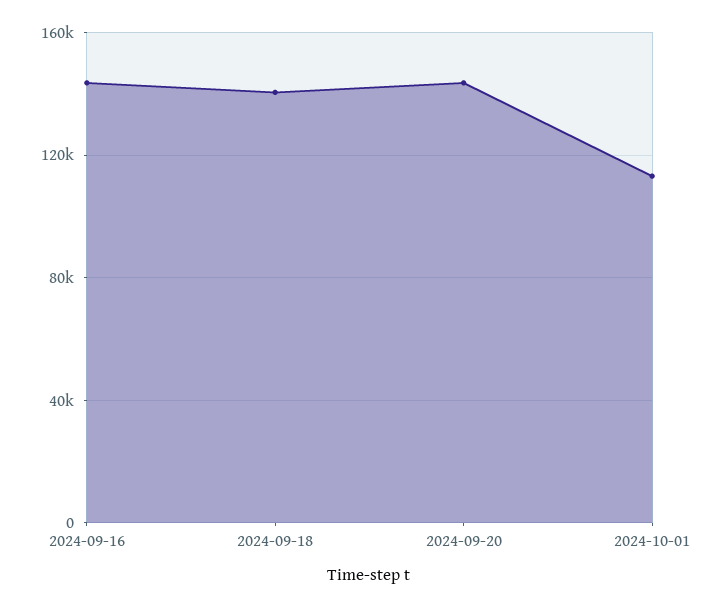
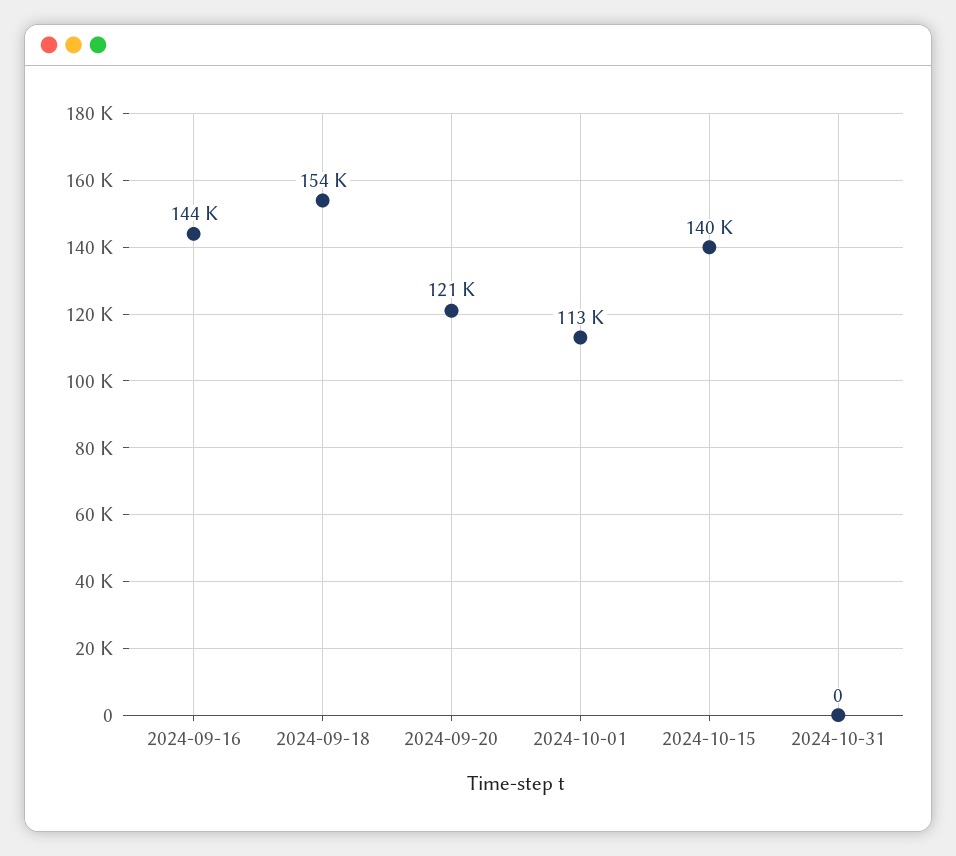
2024-09-18: 140000 -> 154000
2024-09-20: 145000 -> 121000
2024-10-15: none -> 140000
2024-10-31: none -> 0

